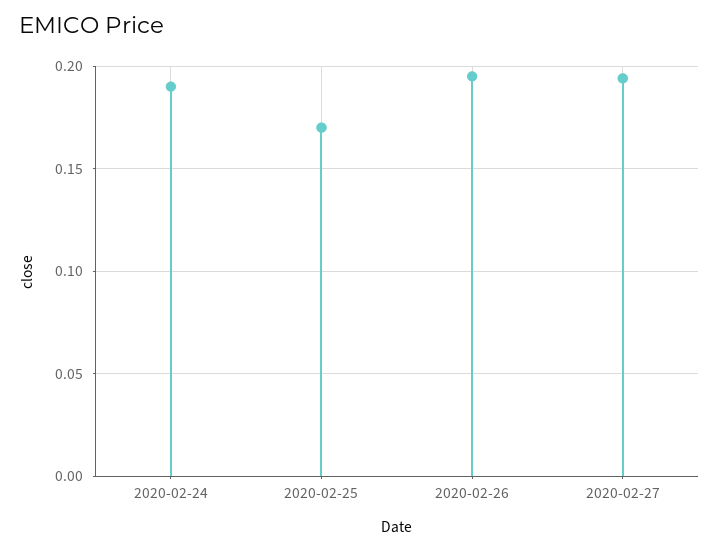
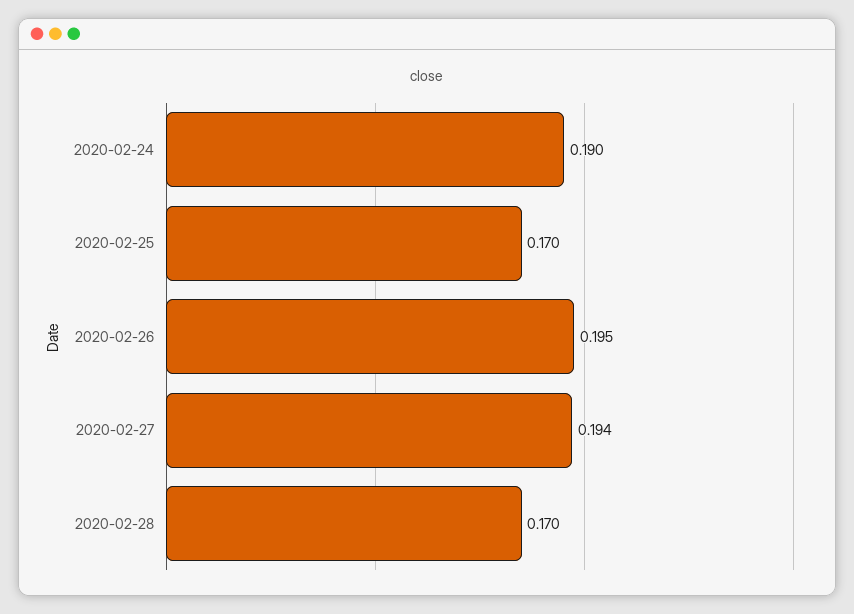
2020-02-28: none -> 0.17

